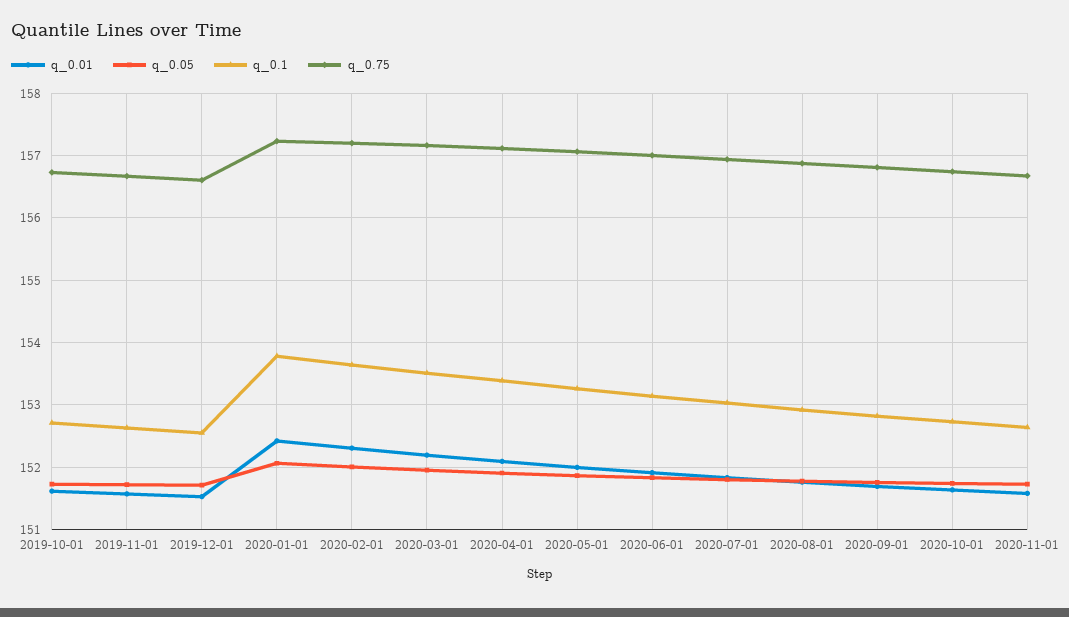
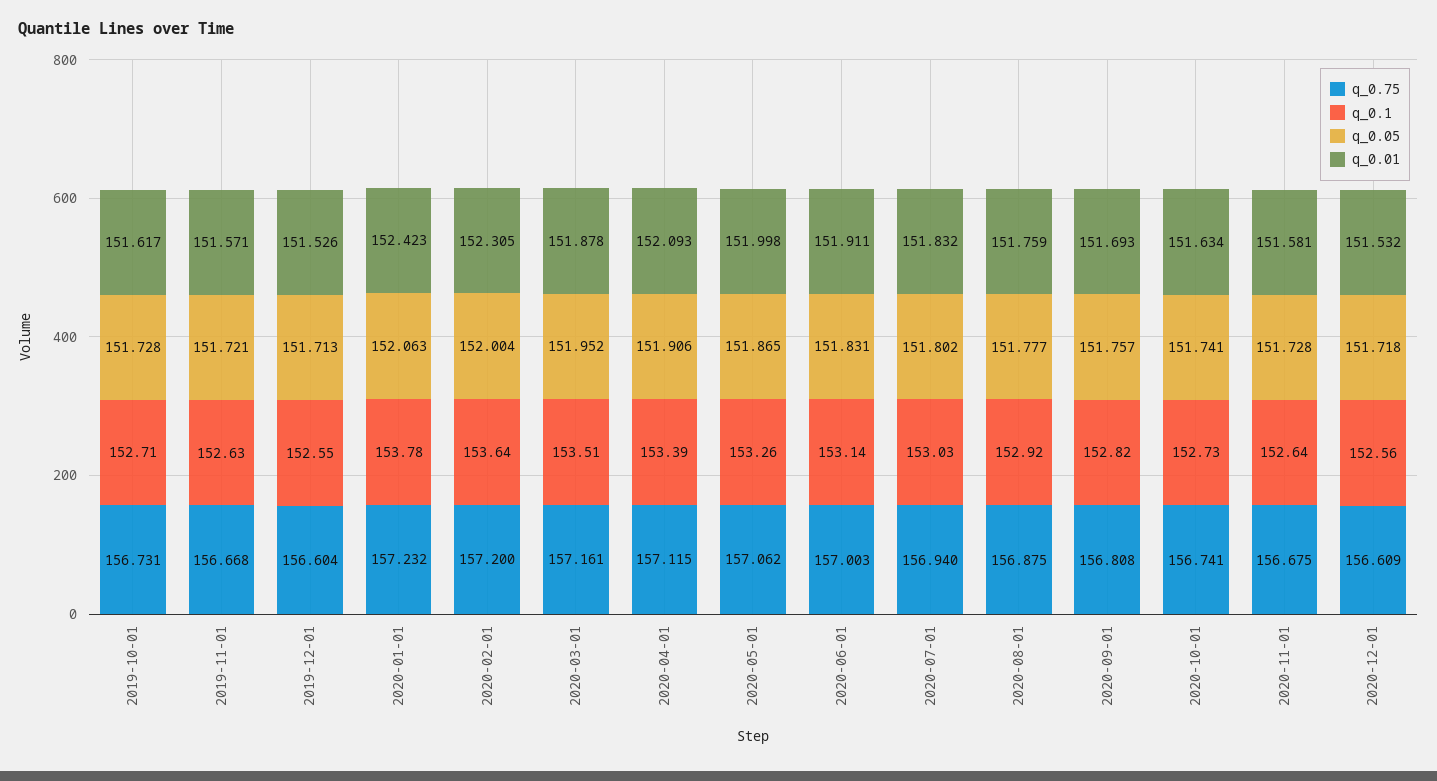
q_0.01, 2020-03-01: 152.2 -> 151.878
q_0.75, 2020-12-01: none -> 156.609
q_0.1, 2020-12-01: none -> 152.56
q_0.05, 2020-12-01: none -> 151.718
q_0.01, 2020-12-01: none -> 151.532

